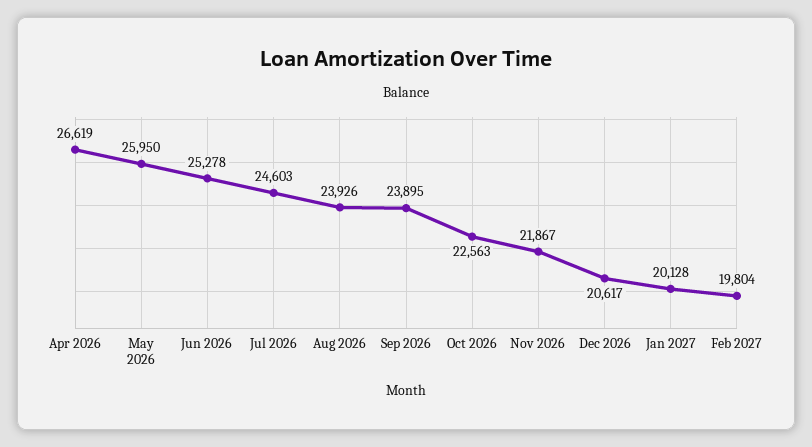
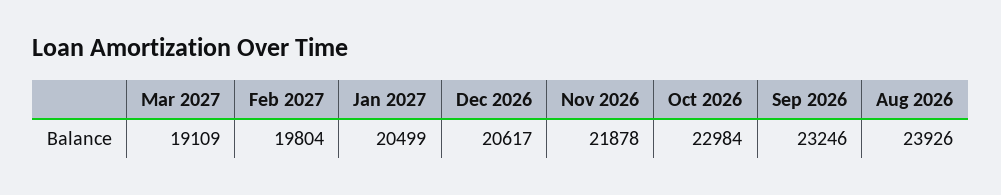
Apr 2026: 26619 -> none
May 2026: 25950 -> none
Jun 2026: 25278 -> none
Jul 2026: 24603 -> none
Sep 2026: 23895 -> 23246
Oct 2026: 22563 -> 22984
Nov 2026: 21867 -> 21878
Jan 2027: 20128 -> 20499
Mar 2027: none -> 19109

